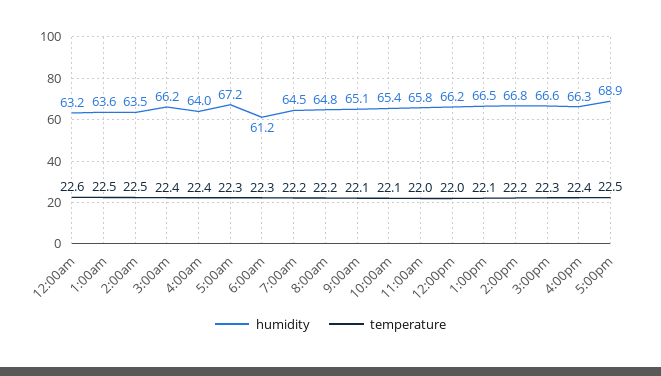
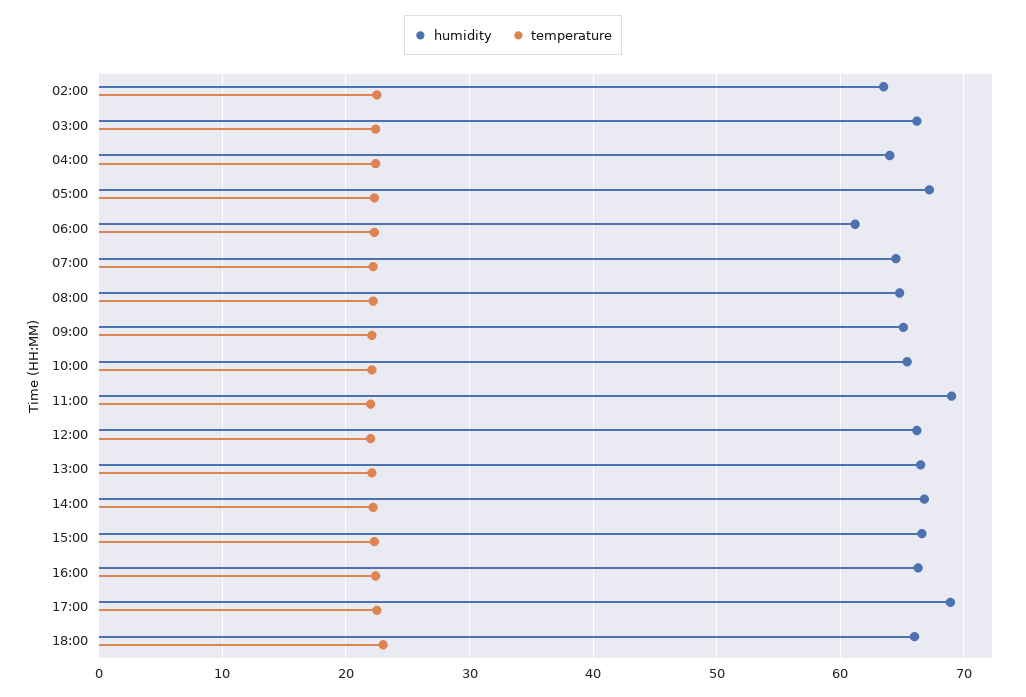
humidity, 12:00am: 63.2 -> none
temperature, 12:00am: 22.6 -> none
humidity, 1:00am: 63.6 -> none
temperature, 1:00am: 22.5 -> none
humidity, 11:00am: 65.8 -> 69
humidity, 18:00: none -> 66
temperature, 18:00: none -> 23

